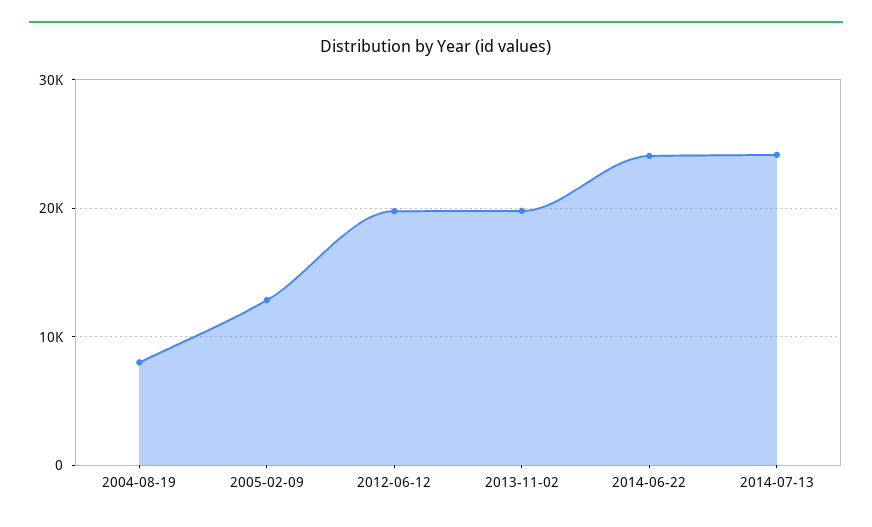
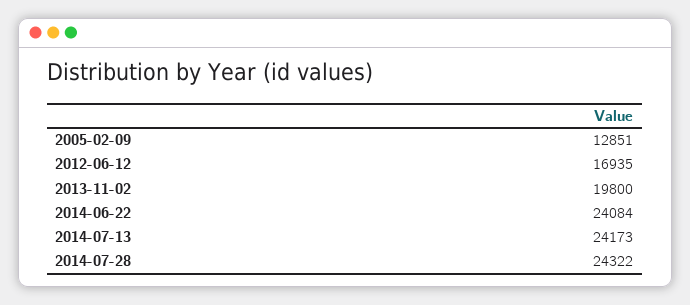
2004-08-19: 8000 -> none
2012-06-12: 20000 -> 16935
2014-07-28: none -> 24322

